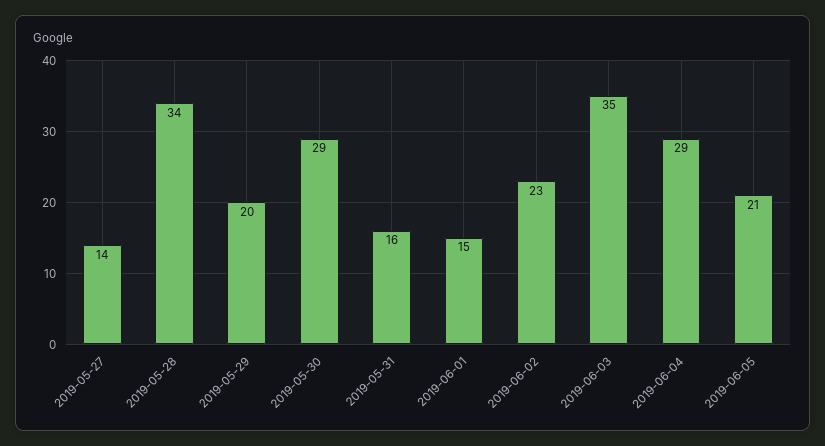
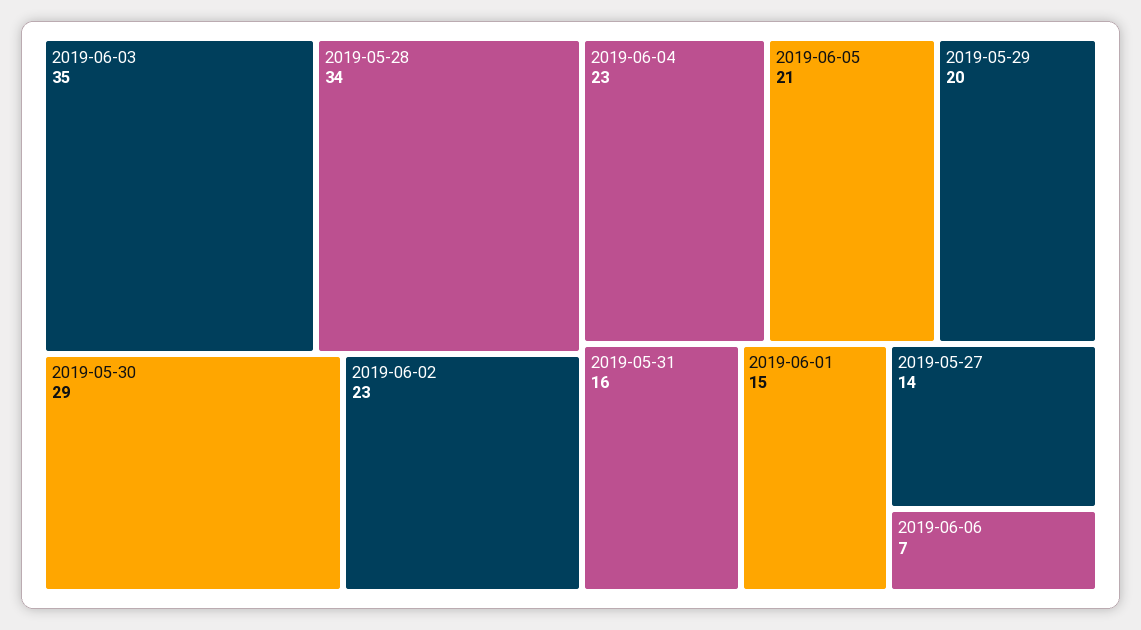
2019-06-04: 29 -> 23
2019-06-06: none -> 7

